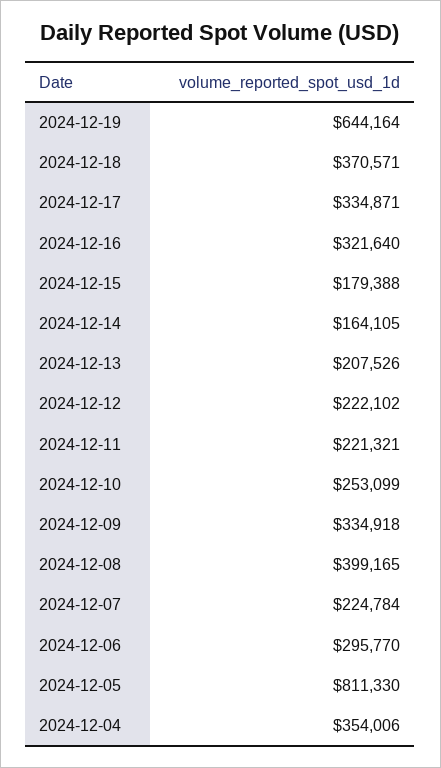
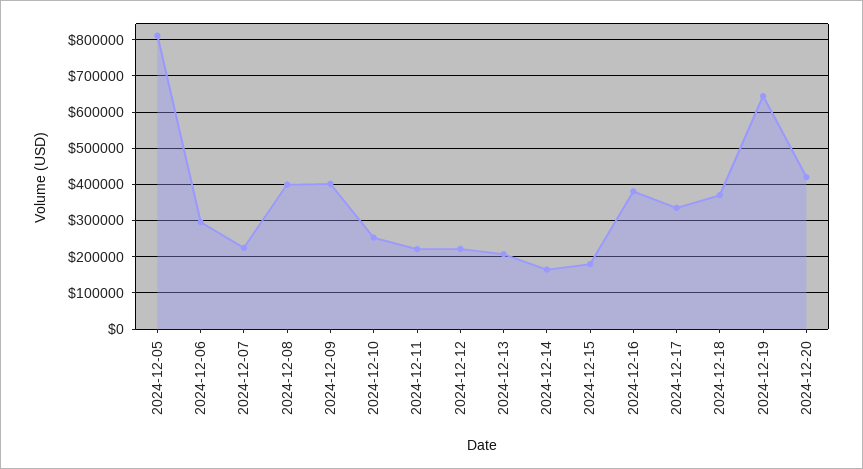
2024-12-16: 321640 -> 380000
2024-12-09: 334918 -> 400000
2024-12-04: 354006 -> none
2024-12-20: none -> 420000

